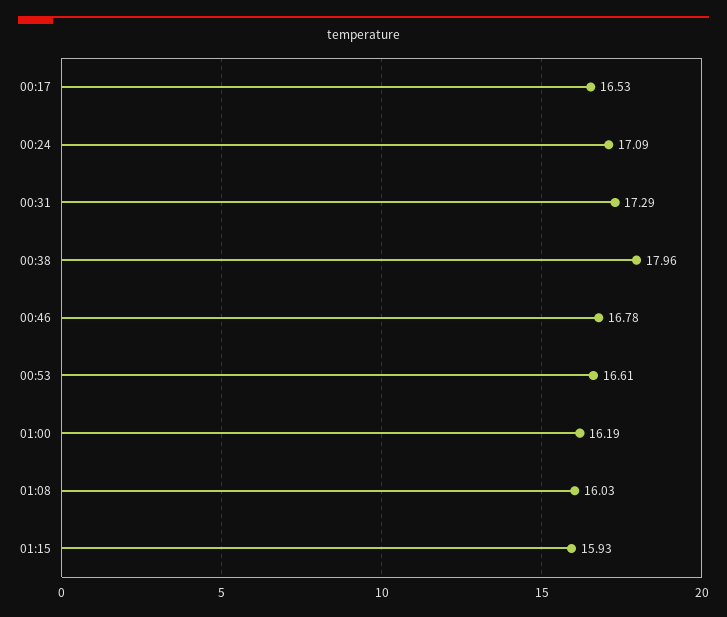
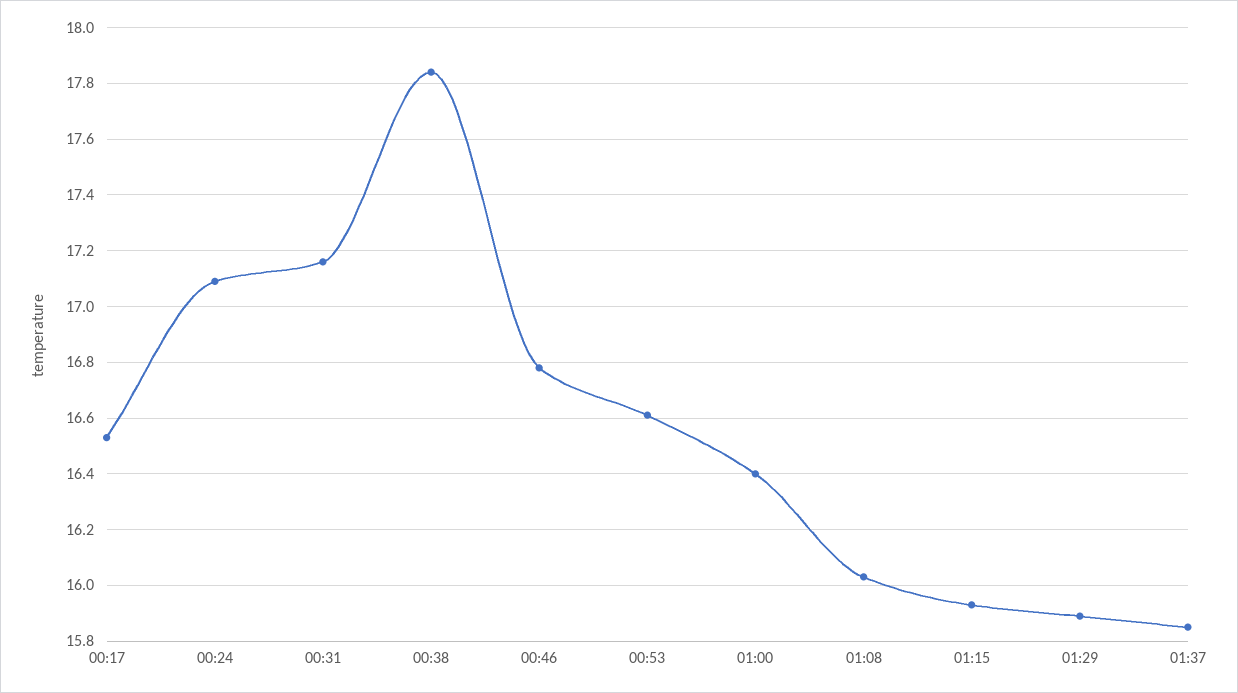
00:31: 17.29 -> 17.15
00:38: 17.96 -> 17.85
01:00: 16.19 -> 16.4
01:29: none -> 15.9
01:37: none -> 15.85

